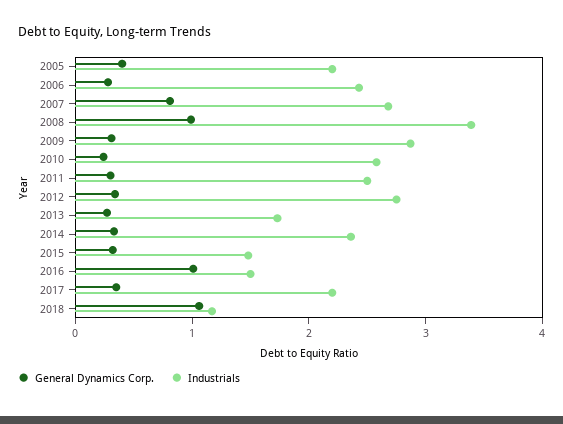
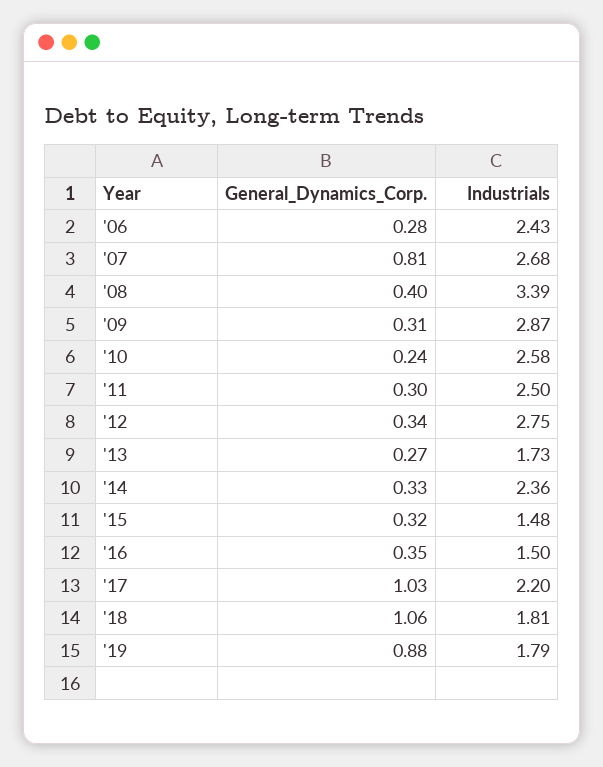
General Dynamics Corp., 2005: 0.4 -> none
Industrials, 2005: 2.2 -> none
General Dynamics Corp., 2008: 1 -> 0.4
General Dynamics Corp., 2016: 1 -> 0.35
General Dynamics Corp., 2017: 0.4 -> 1.03
Industrials, 2018: 1.2 -> 1.81
General Dynamics Corp., '19: none -> 0.88
Industrials, '19: none -> 1.79

